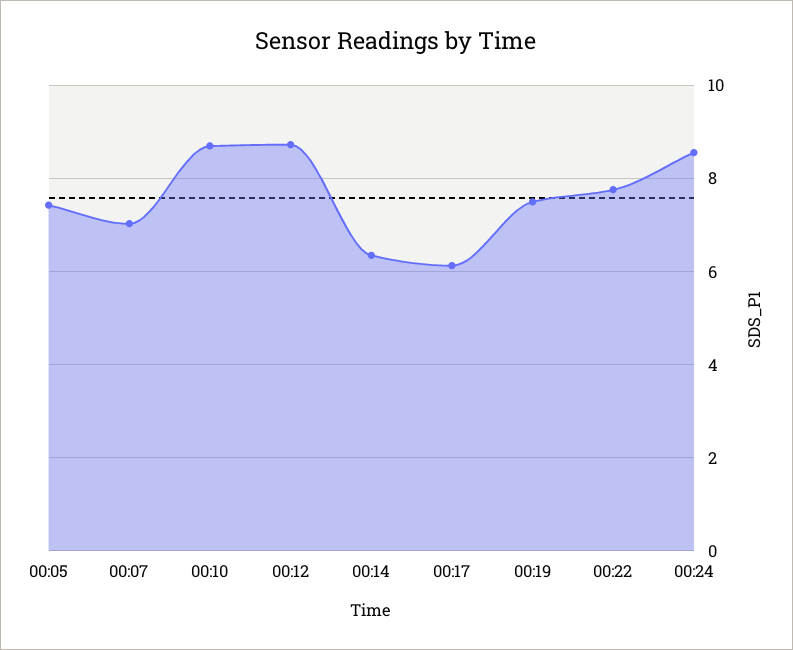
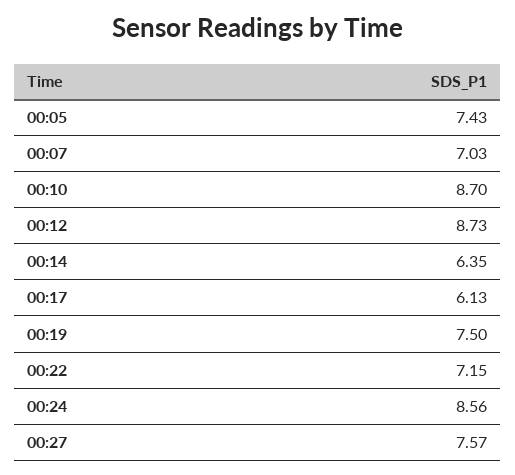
00:22: 7.8 -> 7.15
00:27: none -> 7.57

